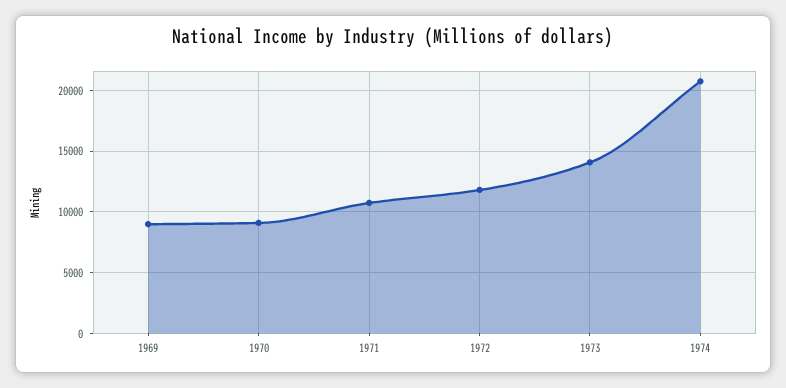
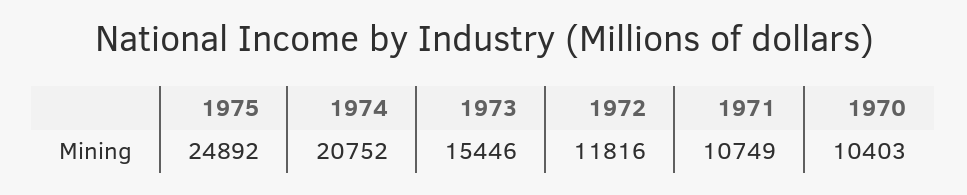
1969: 9000 -> none
1970: 9000 -> 10403
1973: 14000 -> 15446
1975: none -> 24892

